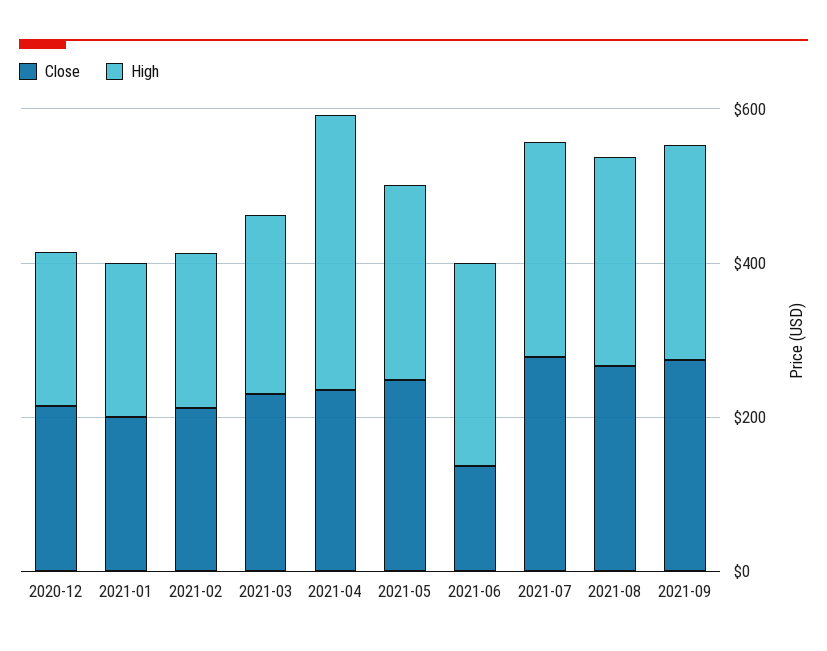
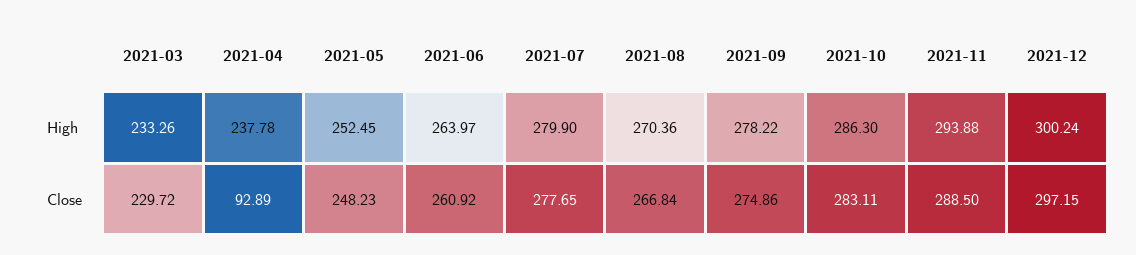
Close, 2020-12: 200 -> none
High, 2020-12: 200 -> none
Close, 2021-01: 200 -> none
High, 2021-01: 200 -> none
Close, 2021-02: 200 -> none
High, 2021-02: 200 -> none
Close, 2021-04: 250 -> 92.89
High, 2021-04: 350 -> 237.78
Close, 2021-06: 150 -> 260.92
High, 2021-10: none -> 286.3
High, 2021-11: none -> 293.88
High, 2021-12: none -> 300.24
Close, 2021-10: none -> 283.11
Close, 2021-11: none -> 288.5
Close, 2021-12: none -> 297.15

